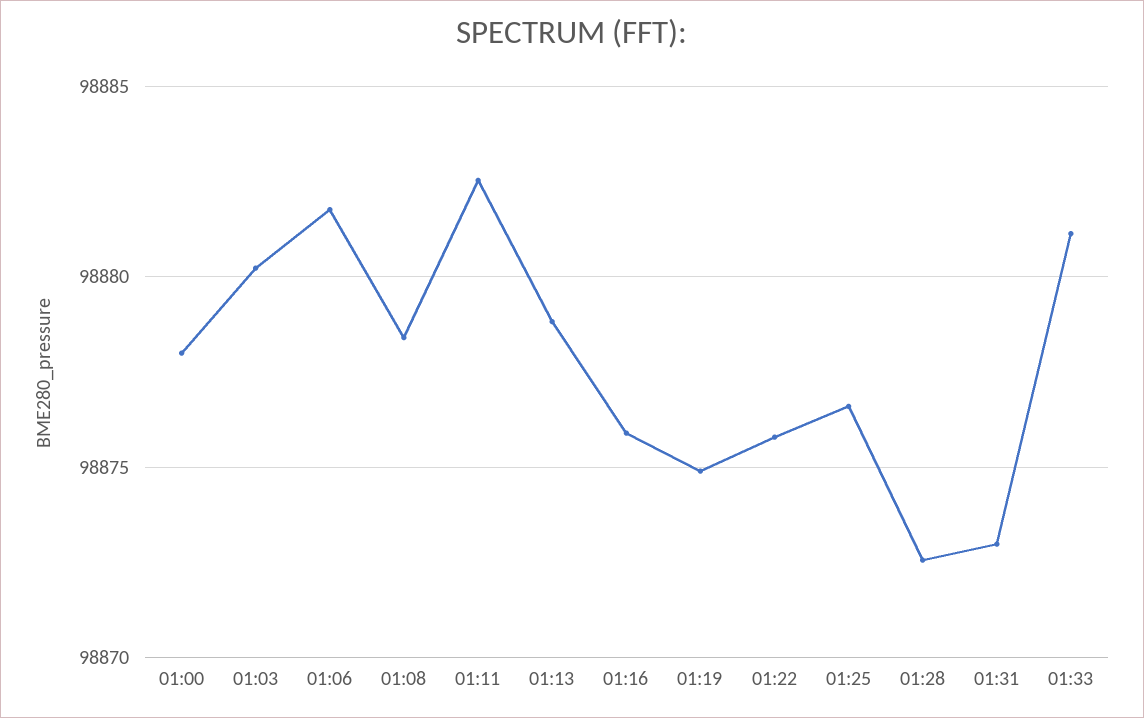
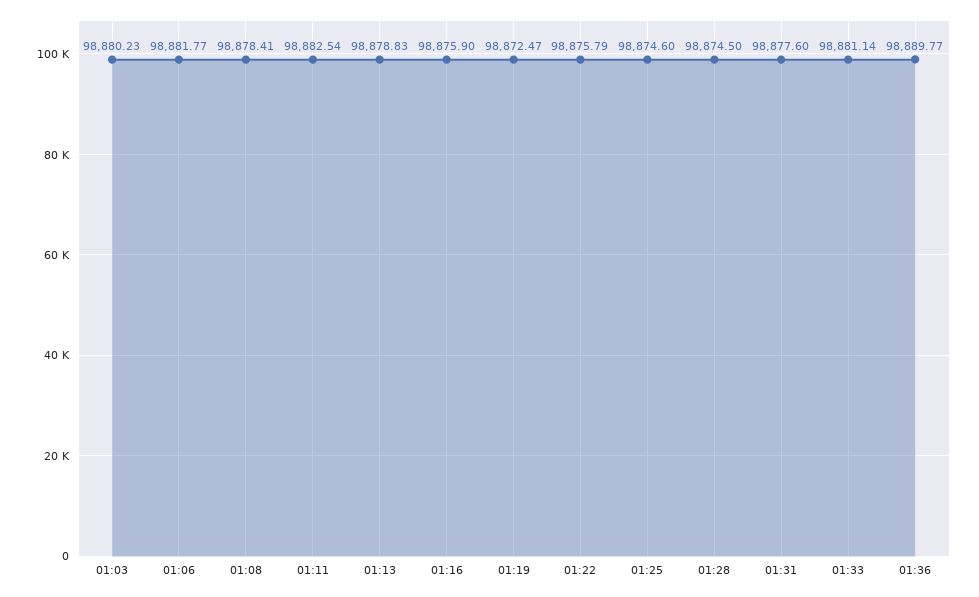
01:00: 98878 -> none
01:19: 98875 -> 98872.47
01:25: 98876.5 -> 98874.6
01:28: 98872.5 -> 98874.5
01:31: 98873 -> 98877.6
01:36: none -> 98889.77

